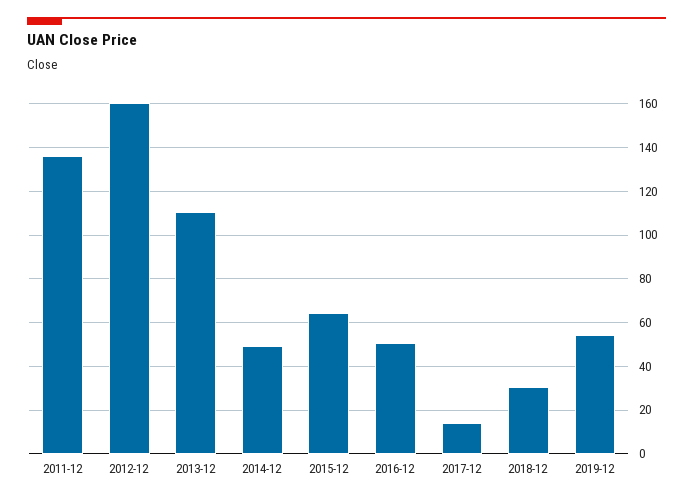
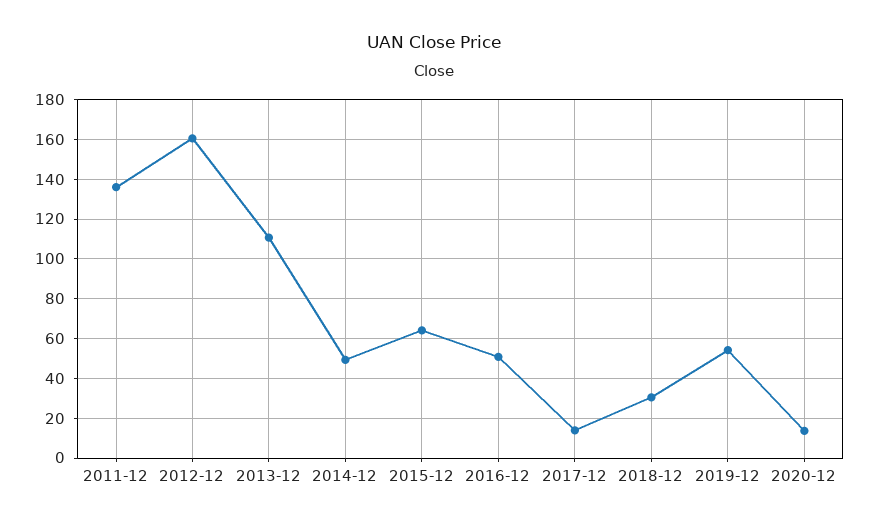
2020-12: none -> 15

